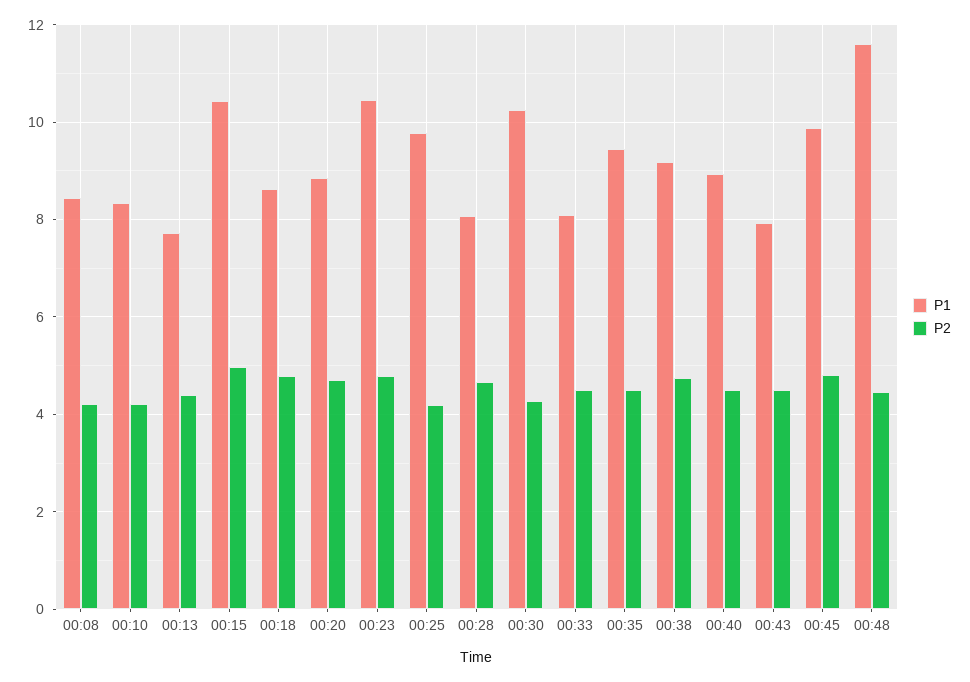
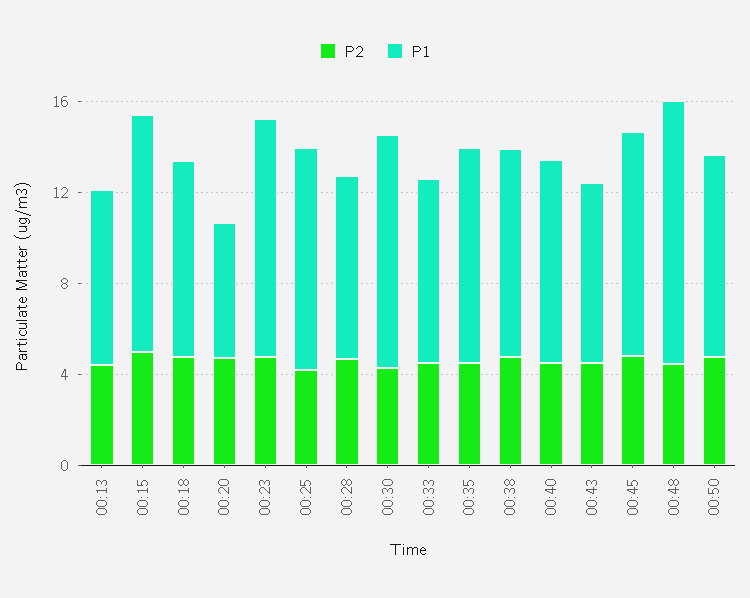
P1, 00:08: 8.4 -> none
P2, 00:08: 4.2 -> none
P1, 00:10: 8.4 -> none
P2, 00:10: 4.2 -> none
P1, 00:20: 8.8 -> 6
P2, 00:50: none -> 5
P1, 00:50: none -> 9

